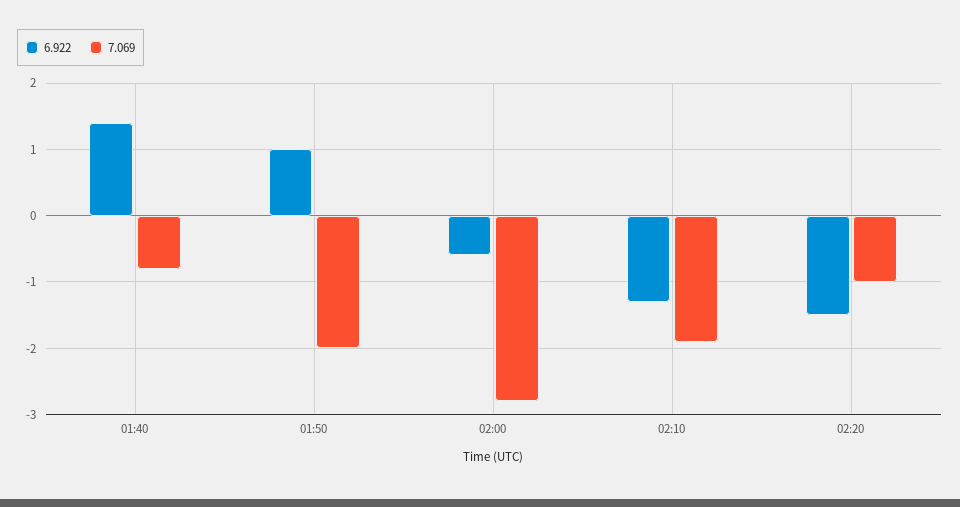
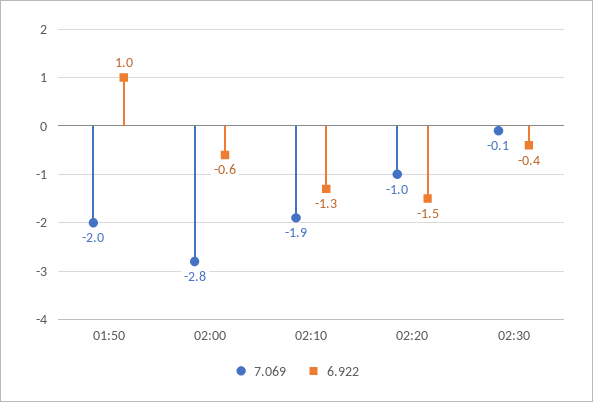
6.922, 01:40: 1.4 -> none
7.069, 01:40: -0.8 -> none
7.069, 02:30: none -> -0.1
6.922, 02:30: none -> -0.4

